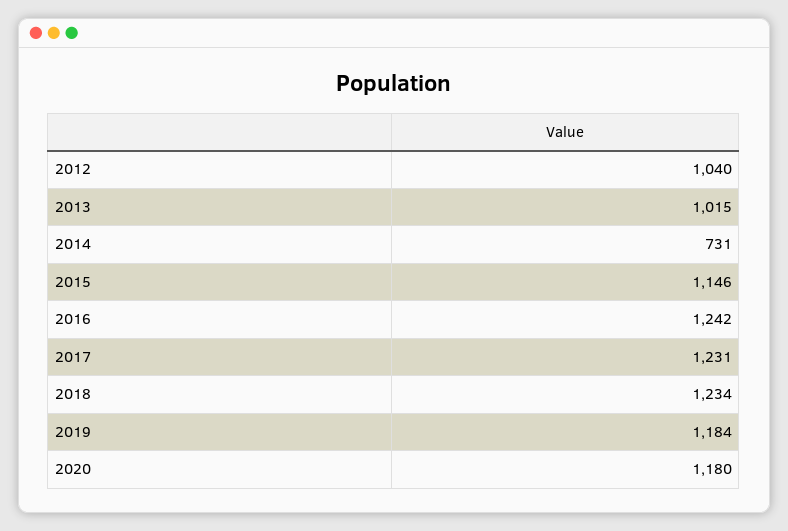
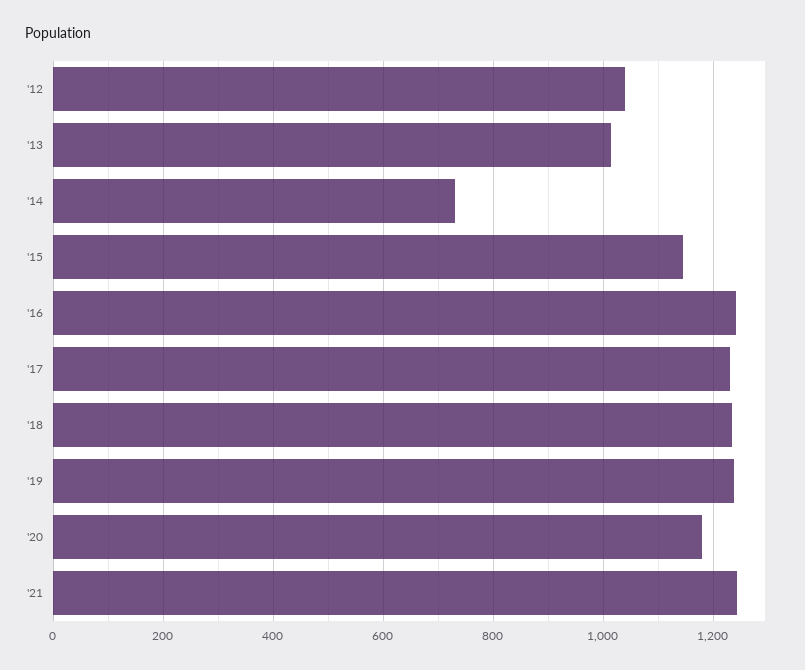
2019: 1184 -> 1240
'21: none -> 1240

